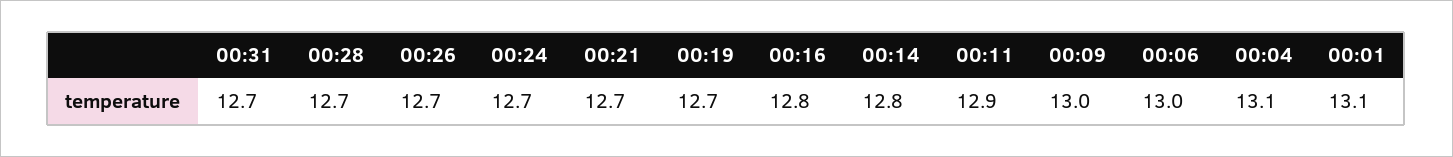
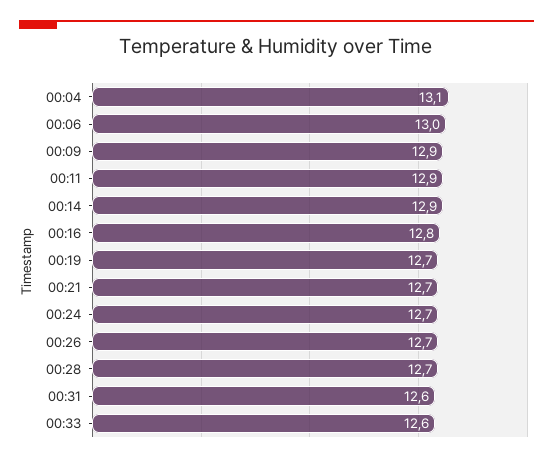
00:31: 12.7 -> 12.6
00:14: 12.8 -> 12.9
00:09: 13 -> 12.9
00:01: 13.1 -> none
00:33: none -> 12.6

